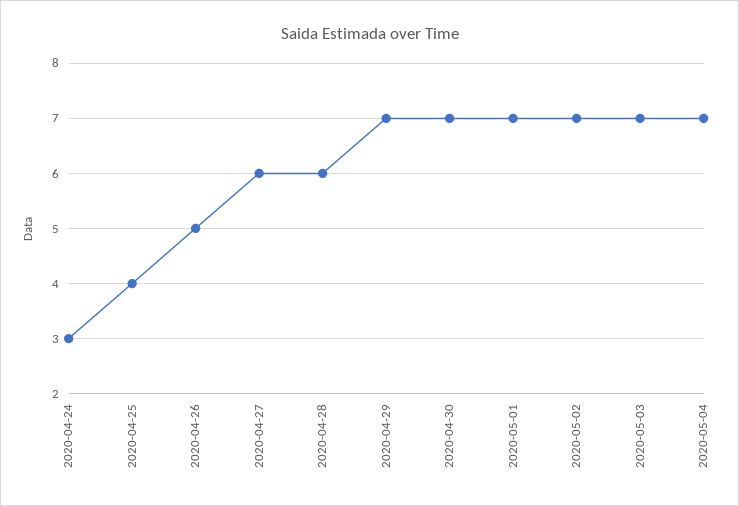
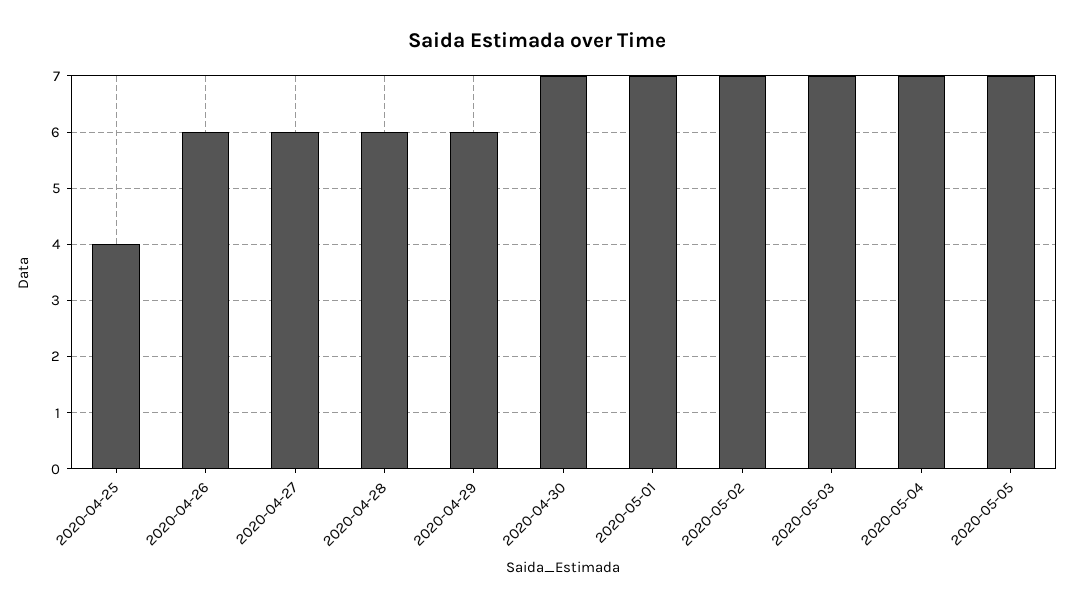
2020-04-24: 3 -> none
2020-04-26: 5 -> 6
2020-04-29: 7 -> 6
2020-05-05: none -> 7

